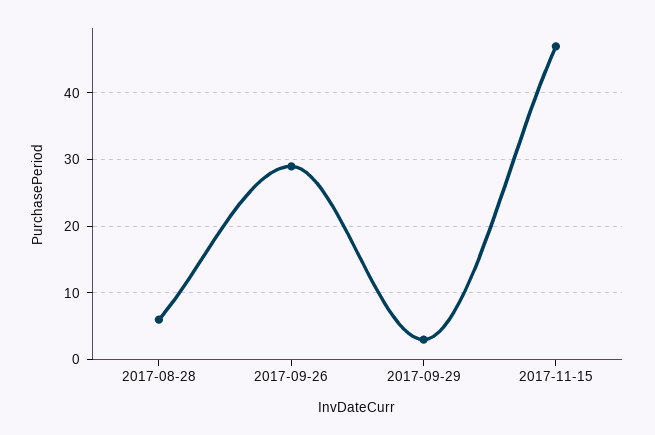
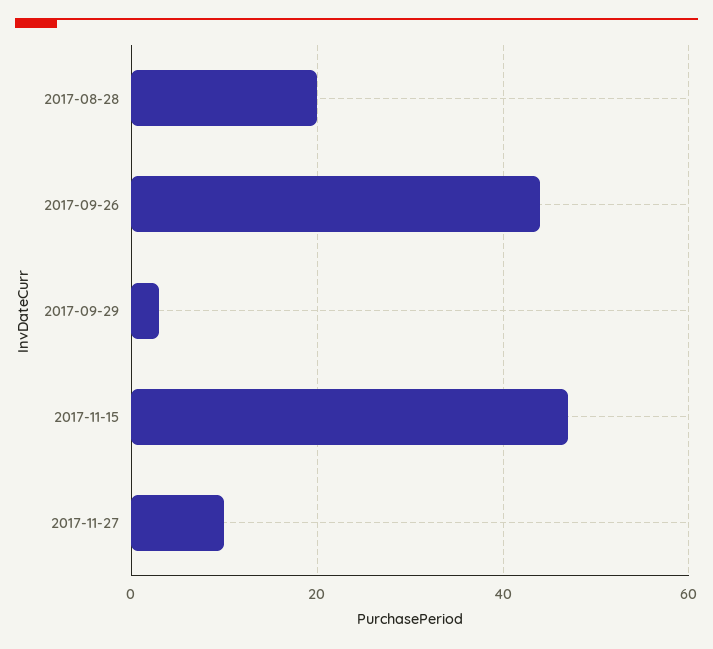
2017-08-28: 6 -> 20
2017-09-26: 29 -> 45
2017-11-27: none -> 10

